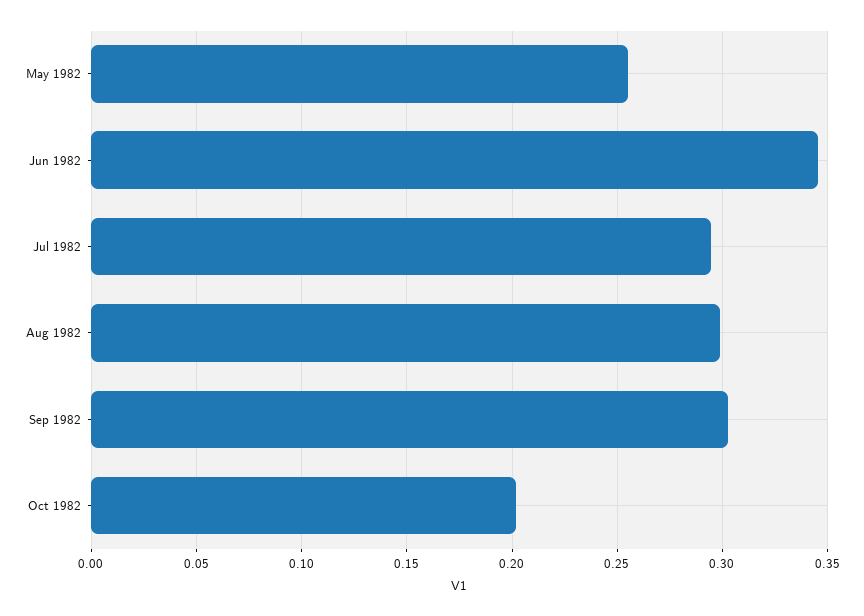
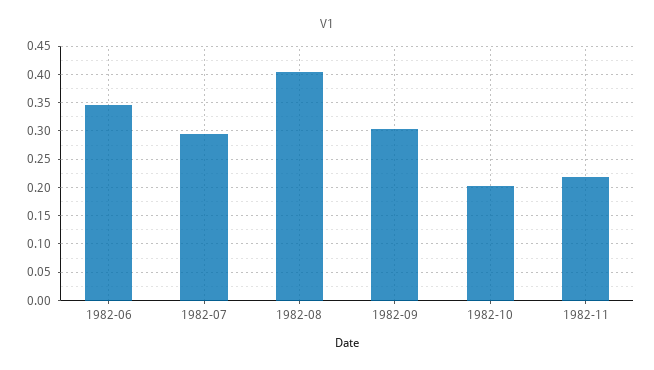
May 1982: 0.255 -> none
Aug 1982: 0.3 -> 0.4
1982-11: none -> 0.225

